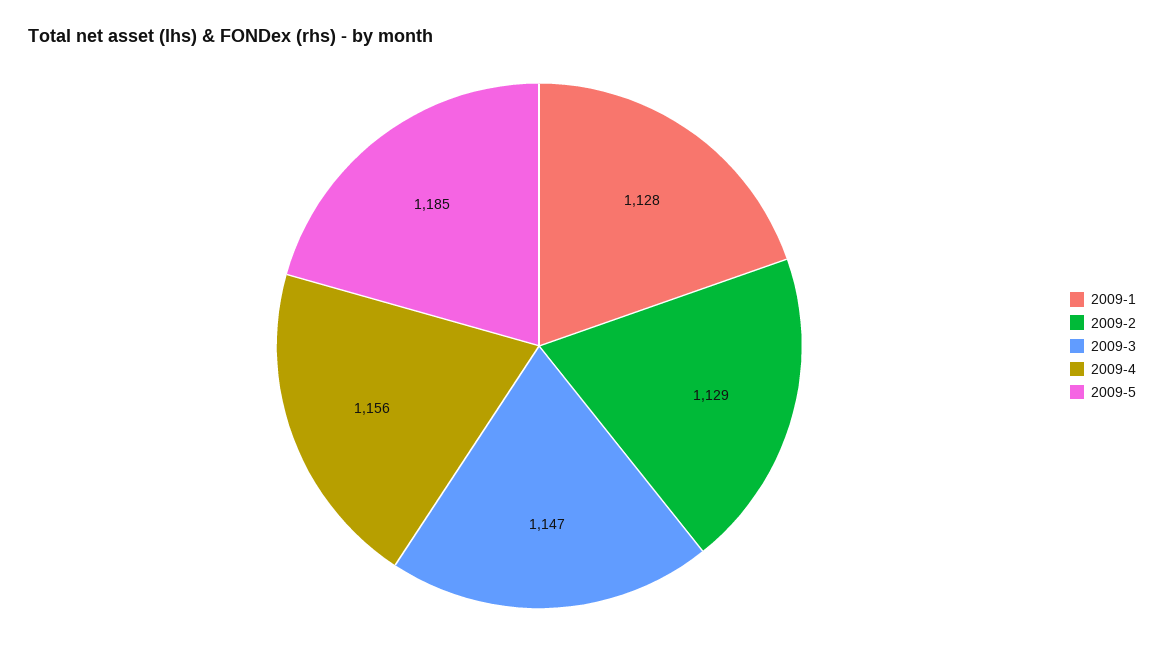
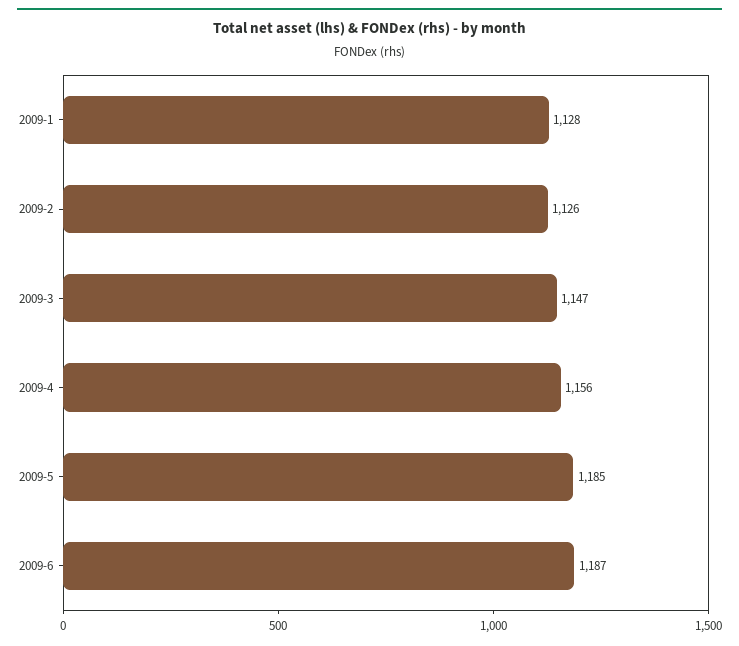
2009-2: 1129 -> 1126
2009-6: none -> 1187

